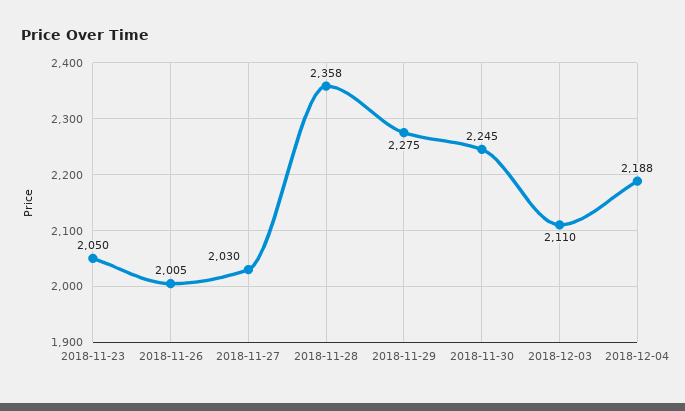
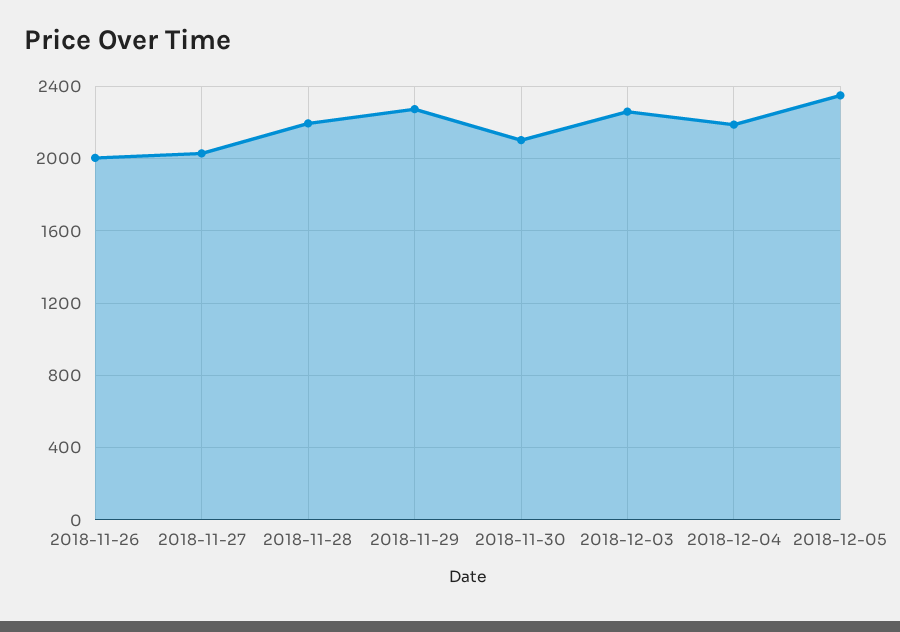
2018-11-23: 2050 -> none
2018-11-28: 2358 -> 2200
2018-11-30: 2245 -> 2100
2018-12-03: 2110 -> 2250
2018-12-05: none -> 2350

